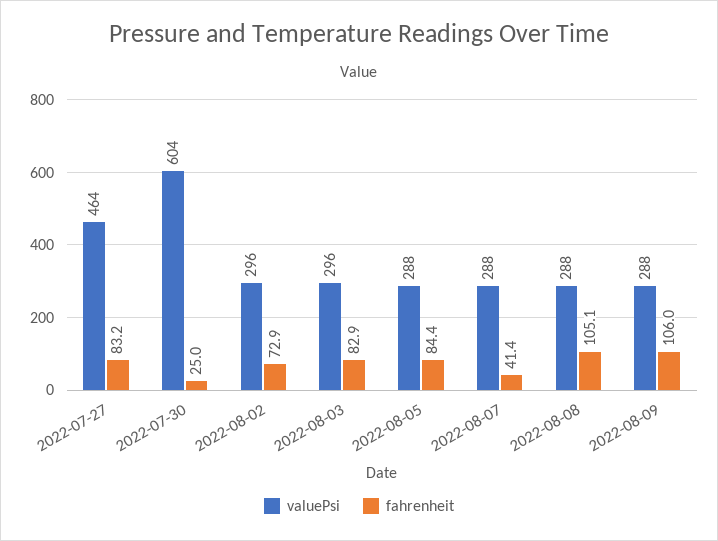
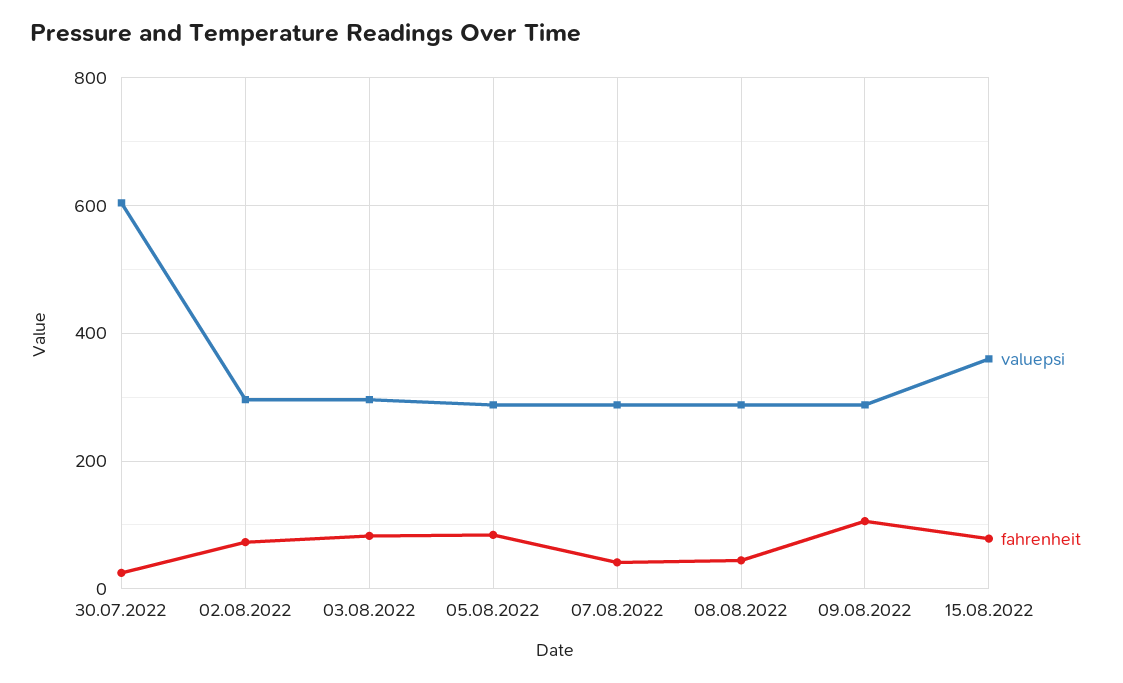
valuePsi, 2022-07-27: 464 -> none
fahrenheit, 2022-07-27: 83.2 -> none
fahrenheit, 2022-08-08: 105.1 -> 40
valuePsi, 15.08.2022: none -> 360
fahrenheit, 15.08.2022: none -> 80

